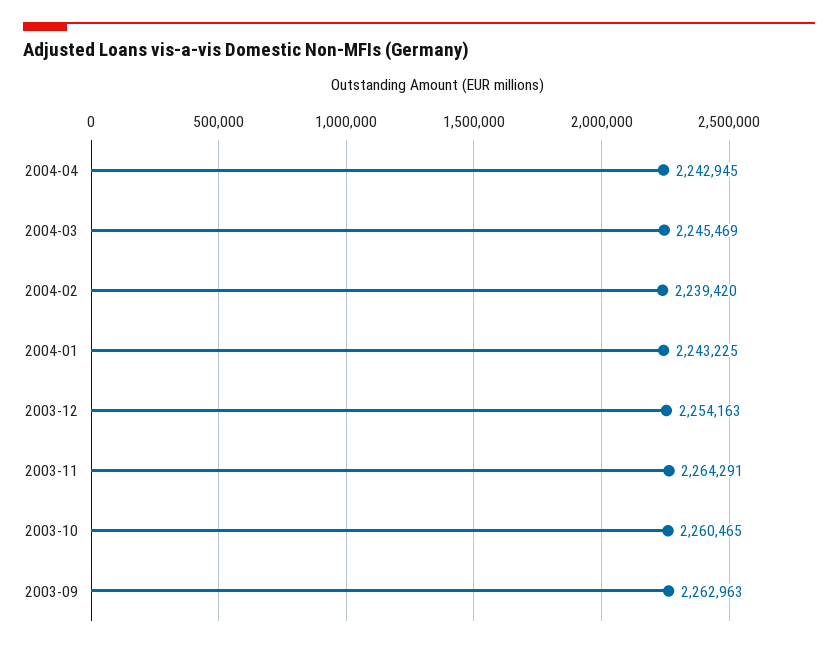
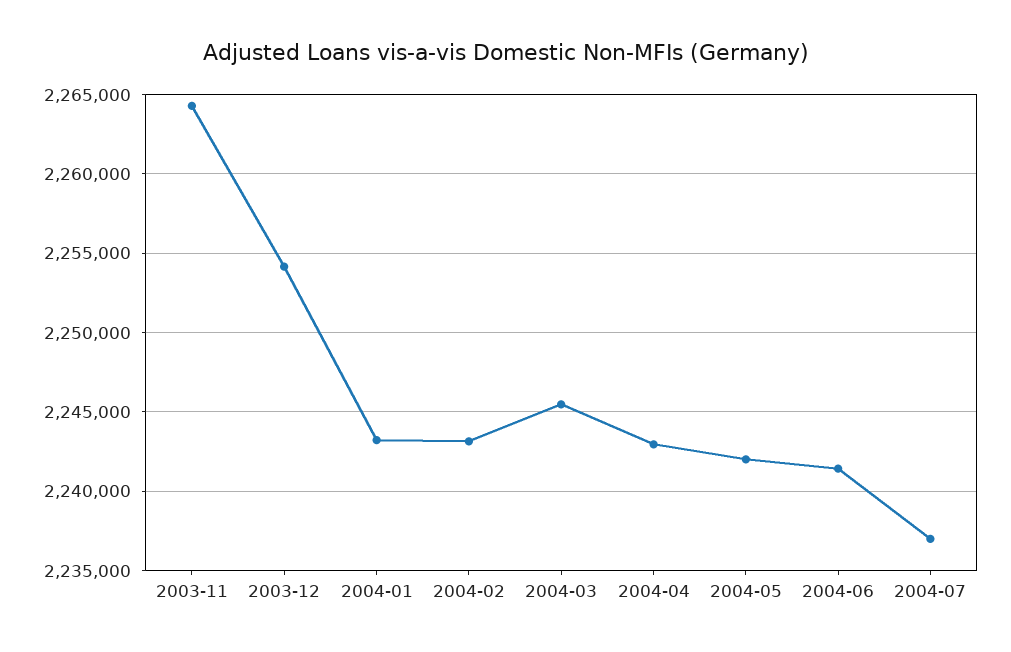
2004-02: 2239420 -> 2243000
2003-10: 2260465 -> none
2003-09: 2262963 -> none
2004-05: none -> 2242000
2004-06: none -> 2241500
2004-07: none -> 2237000

